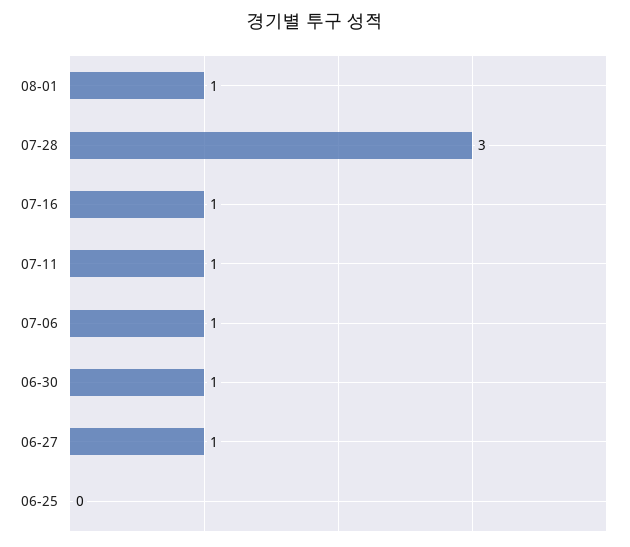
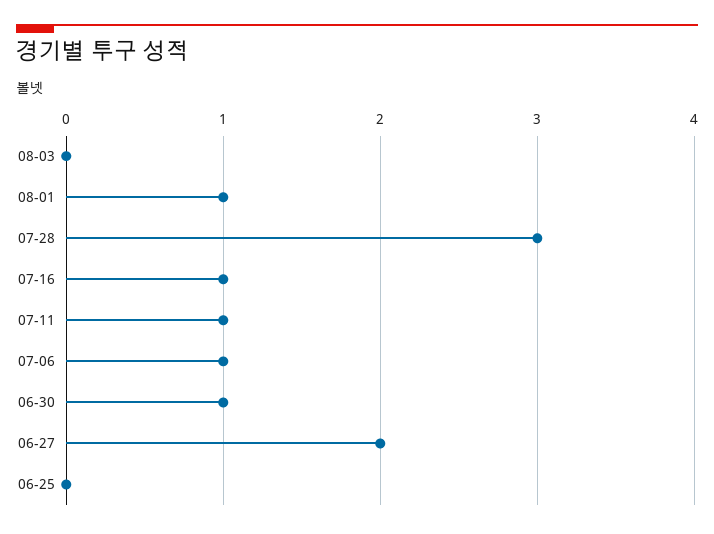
06-27: 1 -> 2
08-03: none -> 0

